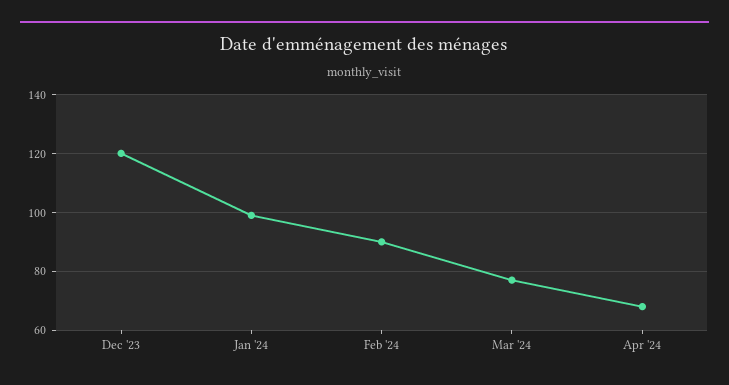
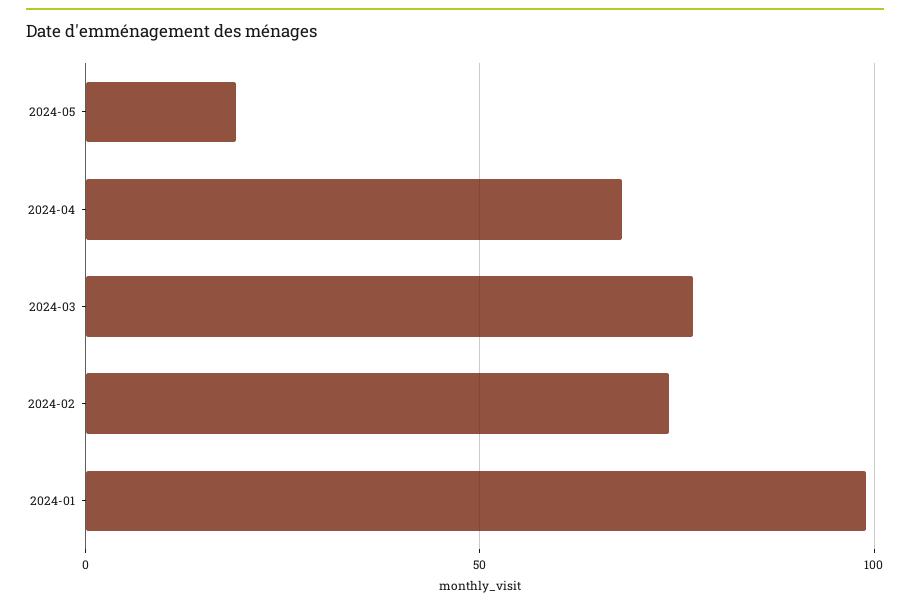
Dec '23: 120 -> none
Feb '24: 90 -> 75
2024-05: none -> 20

